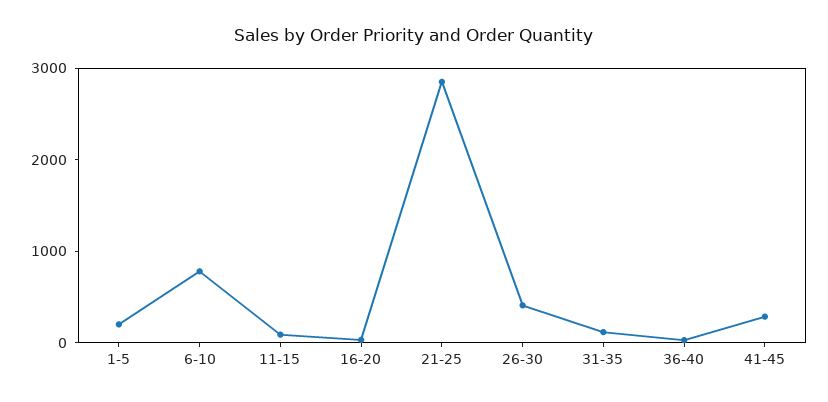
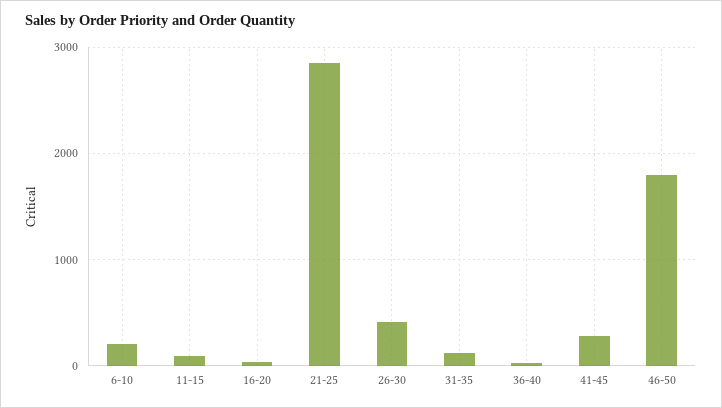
1-5: 200 -> none
6-10: 800 -> 200
46-50: none -> 1800

